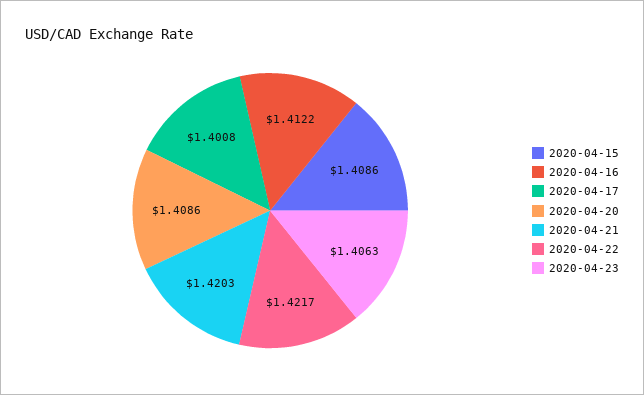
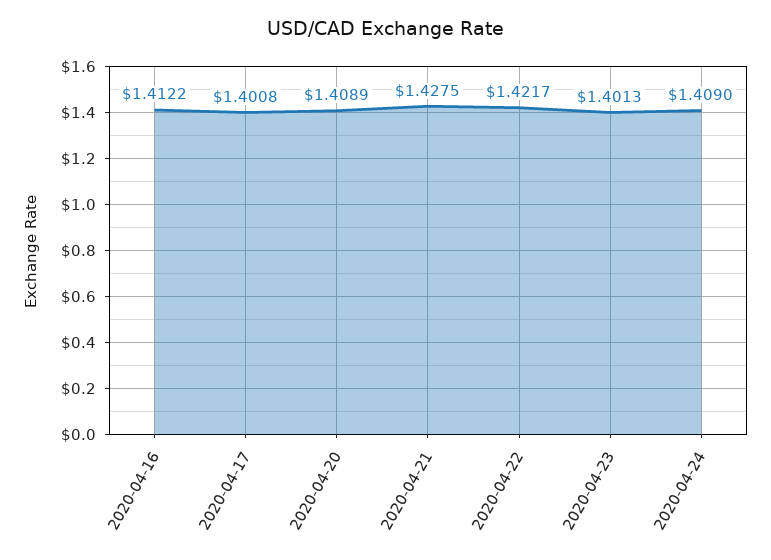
2020-04-15: 1.4086 -> none
2020-04-20: 1.4086 -> 1.4089
2020-04-21: 1.4203 -> 1.4275
2020-04-23: 1.4063 -> 1.4013
2020-04-24: none -> 1.409

